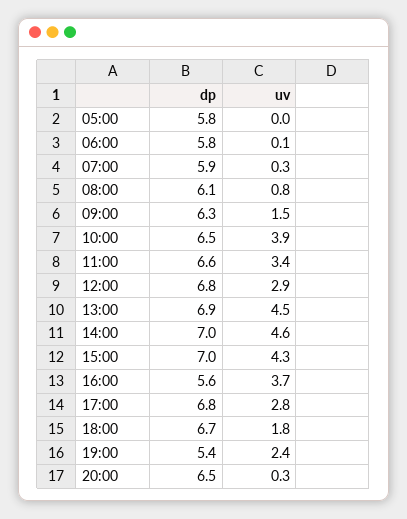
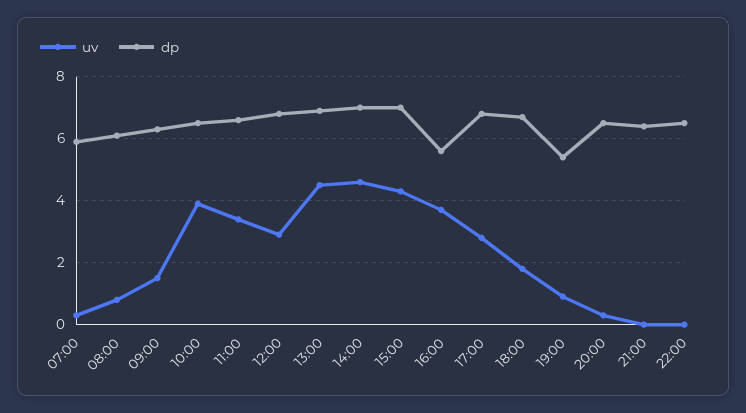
dp, 05:00: 5.8 -> none
uv, 05:00: 0 -> none
dp, 06:00: 5.8 -> none
uv, 06:00: 0.1 -> none
uv, 19:00: 2.4 -> 1
uv, 21:00: none -> 0
dp, 21:00: none -> 6.5
uv, 22:00: none -> 0
dp, 22:00: none -> 6.5

